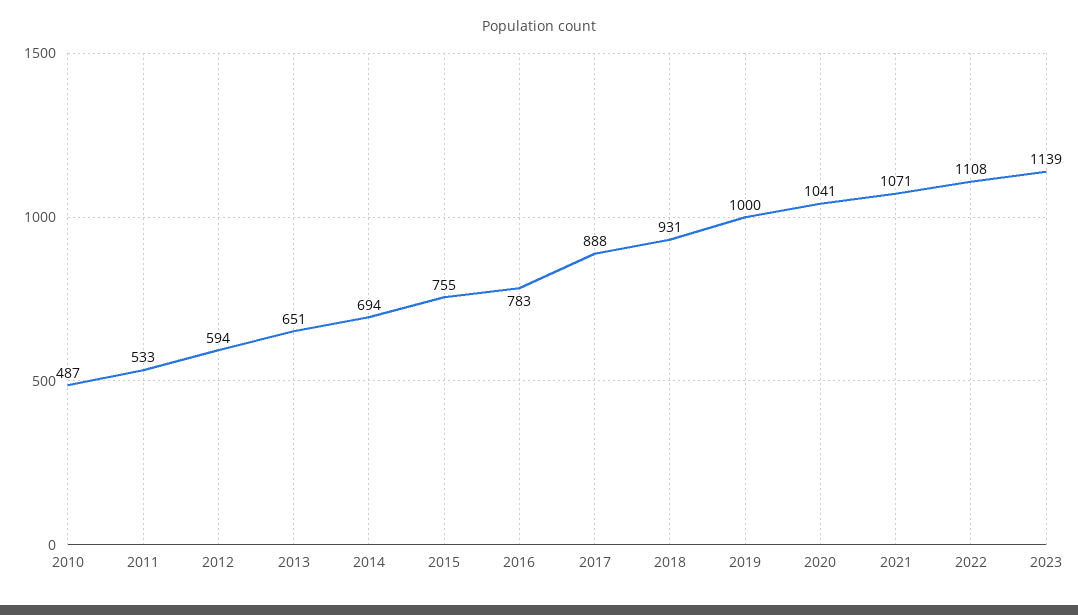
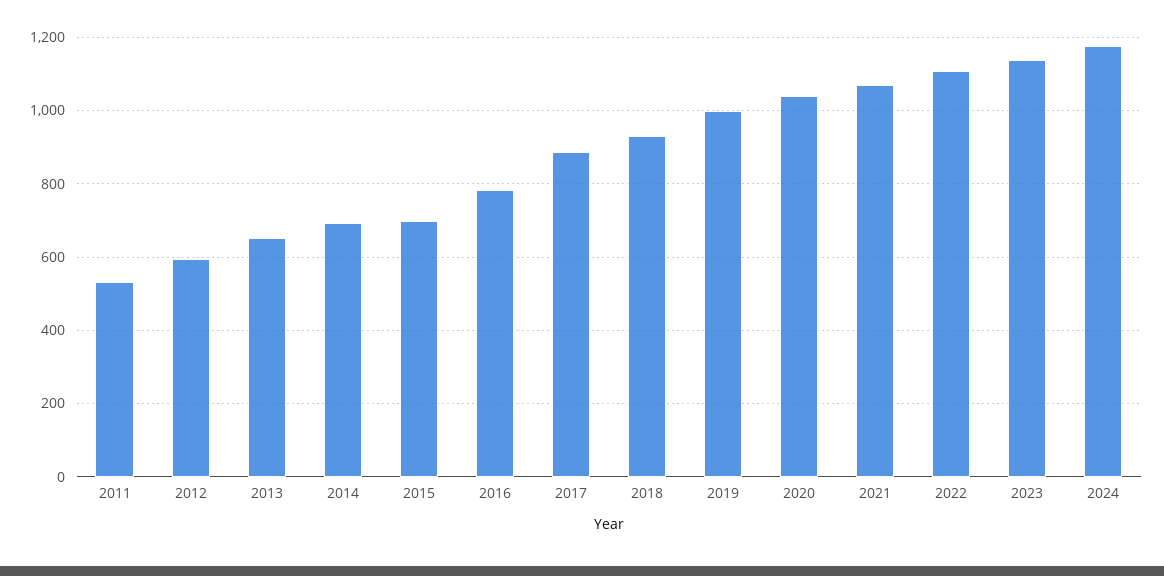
2010: 487 -> none
2015: 755 -> 700
2024: none -> 1180

